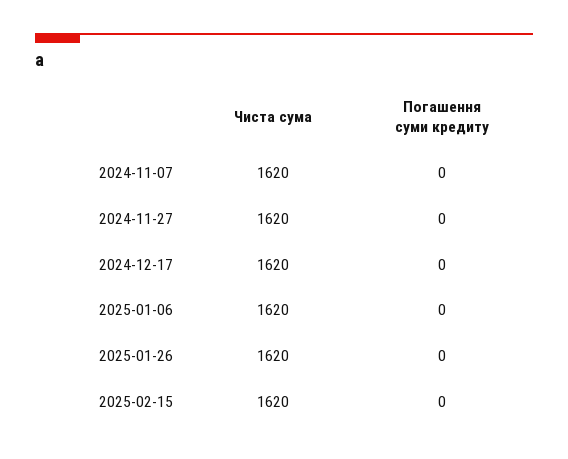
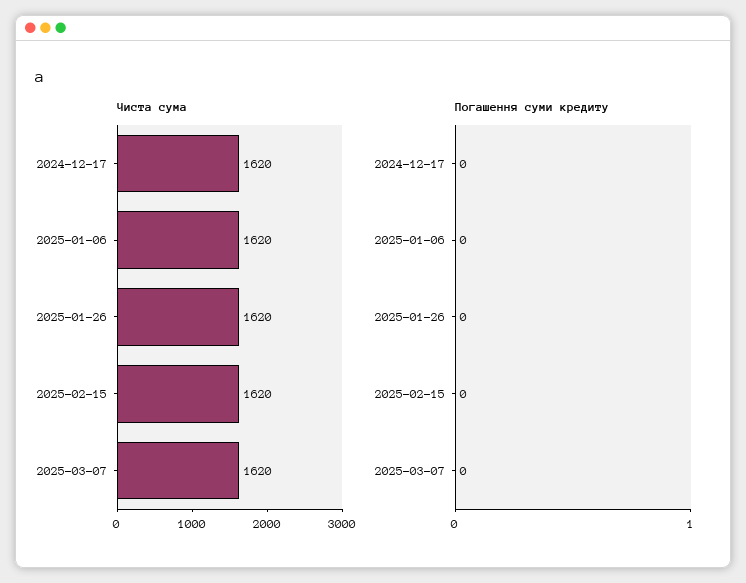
Чиста сума, 2024-11-07: 1620 -> none
Погашення суми кредиту, 2024-11-07: 0 -> none
Чиста сума, 2024-11-27: 1620 -> none
Погашення суми кредиту, 2024-11-27: 0 -> none
Чиста сума, 2025-03-07: none -> 1620
Погашення суми кредиту, 2025-03-07: none -> 0

